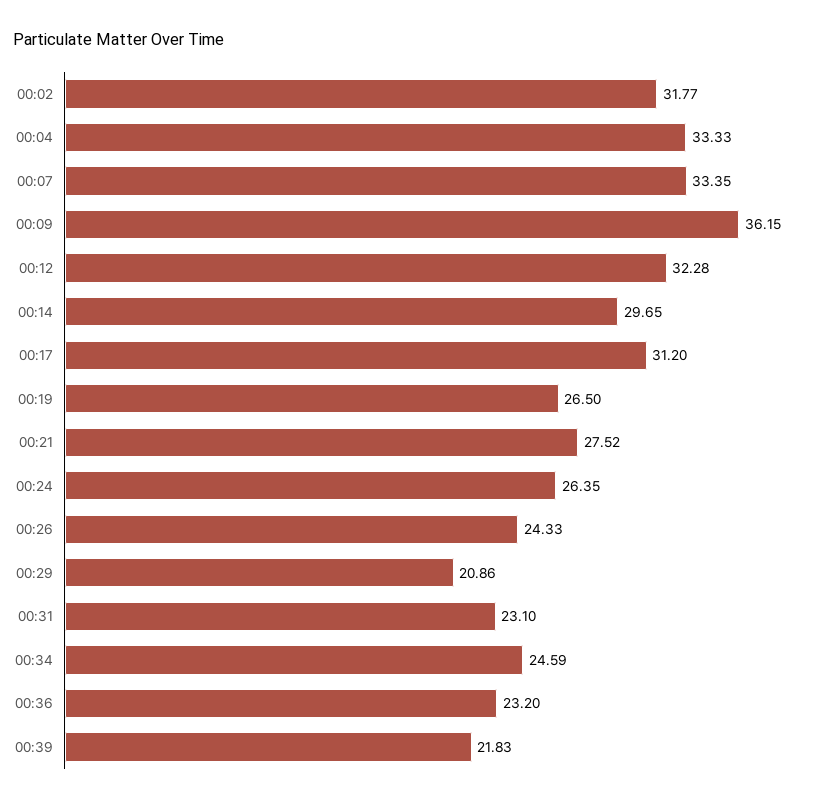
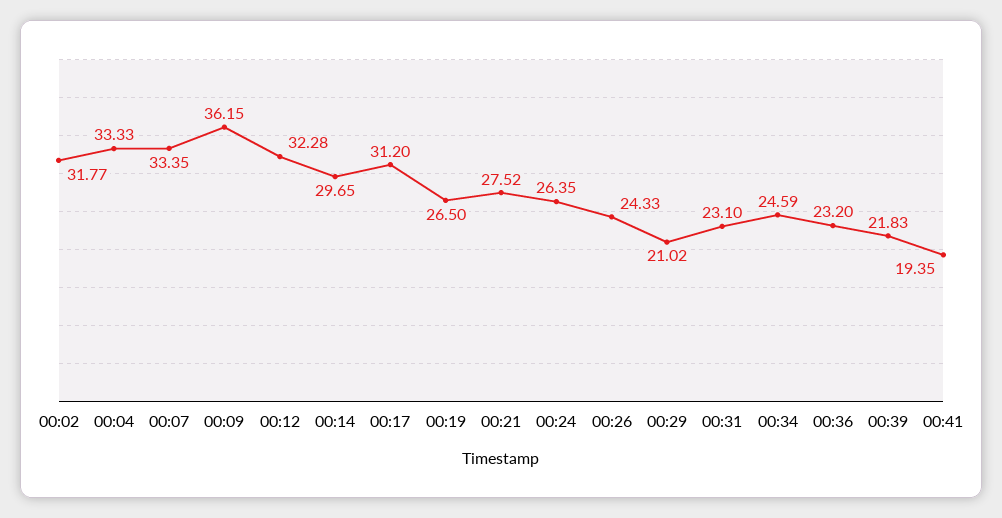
00:29: 20.86 -> 21.02
00:41: none -> 19.35

